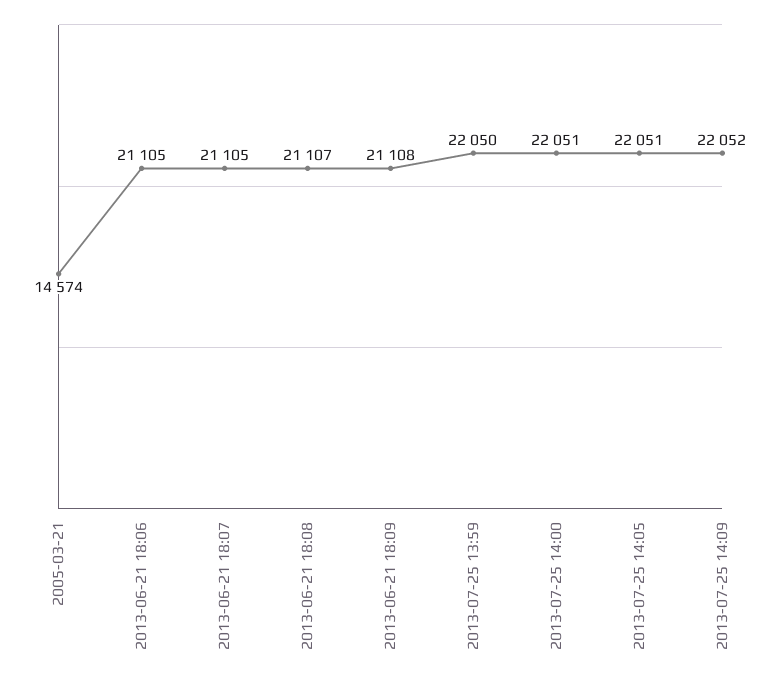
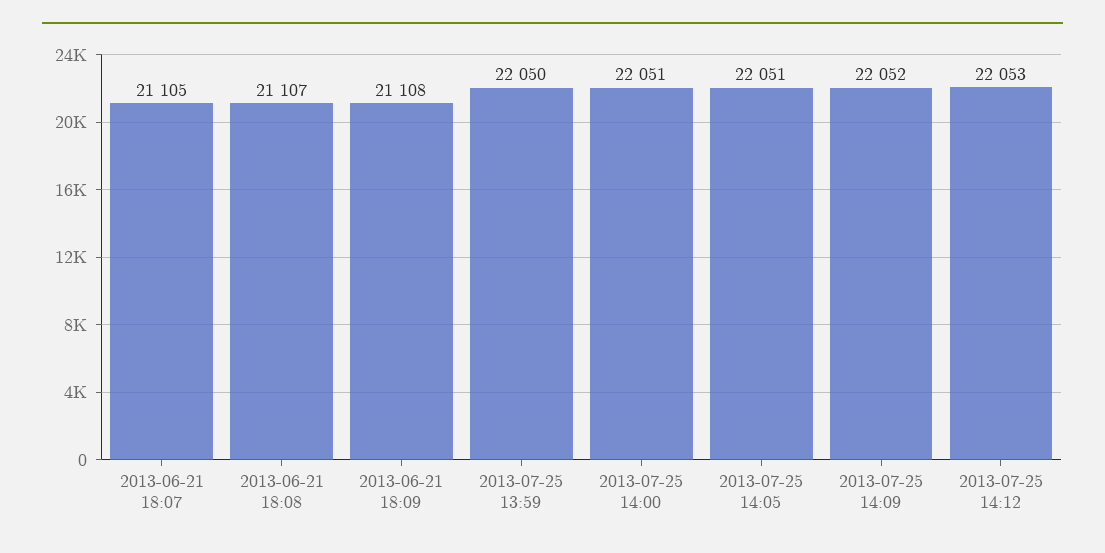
2005-03-21: 14574 -> none
2013-06-21 18:06: 21105 -> none
2013-07-25 14:12: none -> 22053

